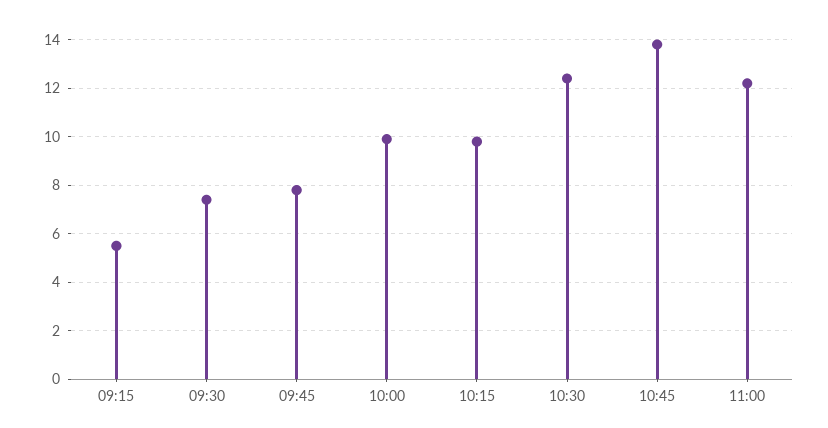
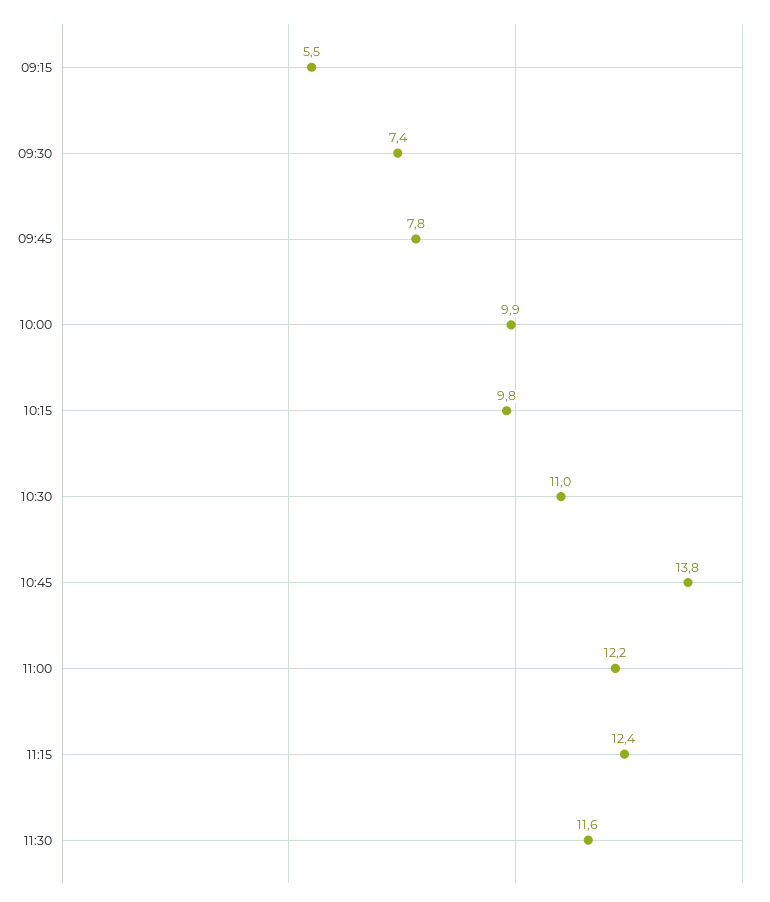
10:30: 12.5 -> 11
11:15: none -> 12.4
11:30: none -> 11.6

